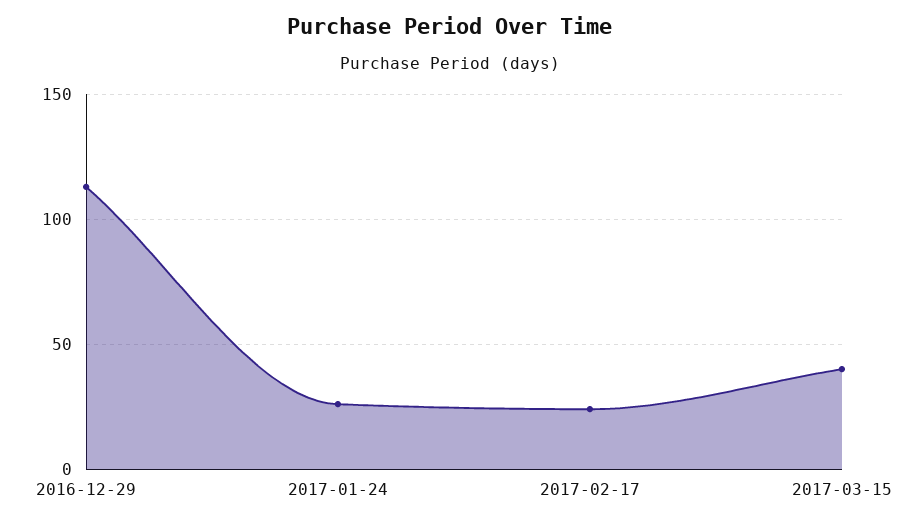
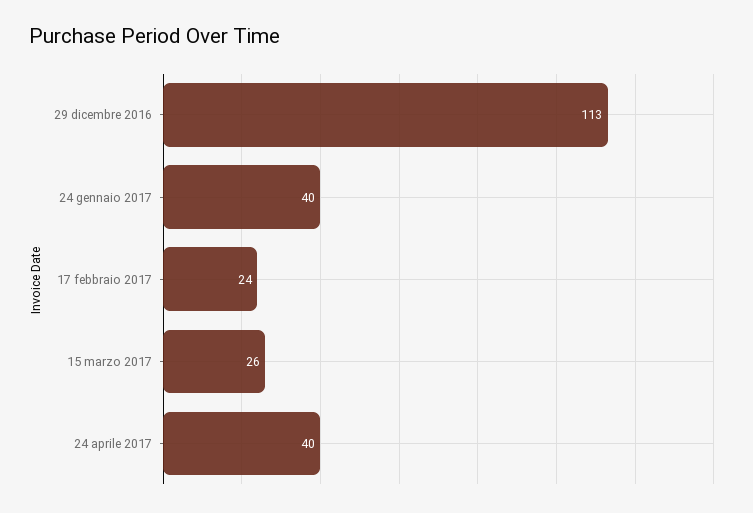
2017-01-24: 25 -> 40
2017-03-15: 40 -> 26
24 aprile 2017: none -> 40

